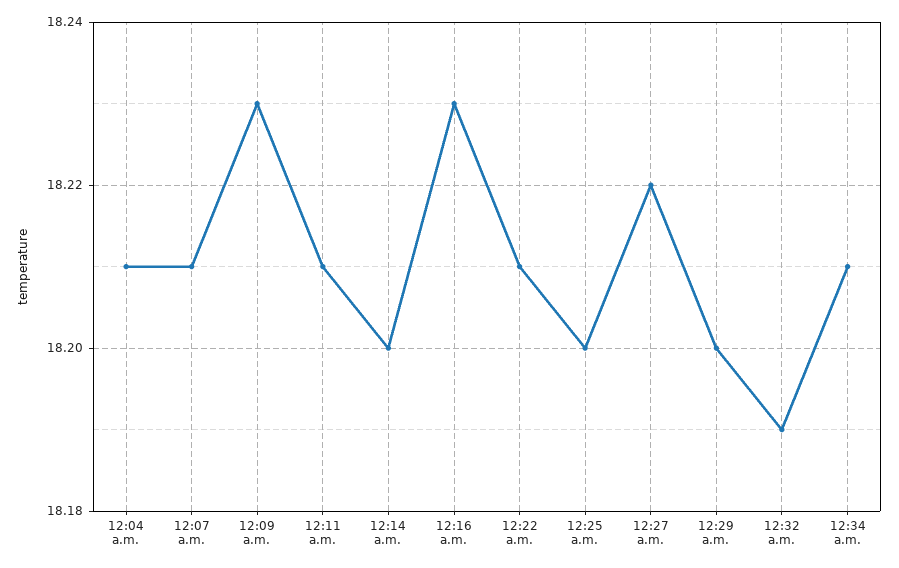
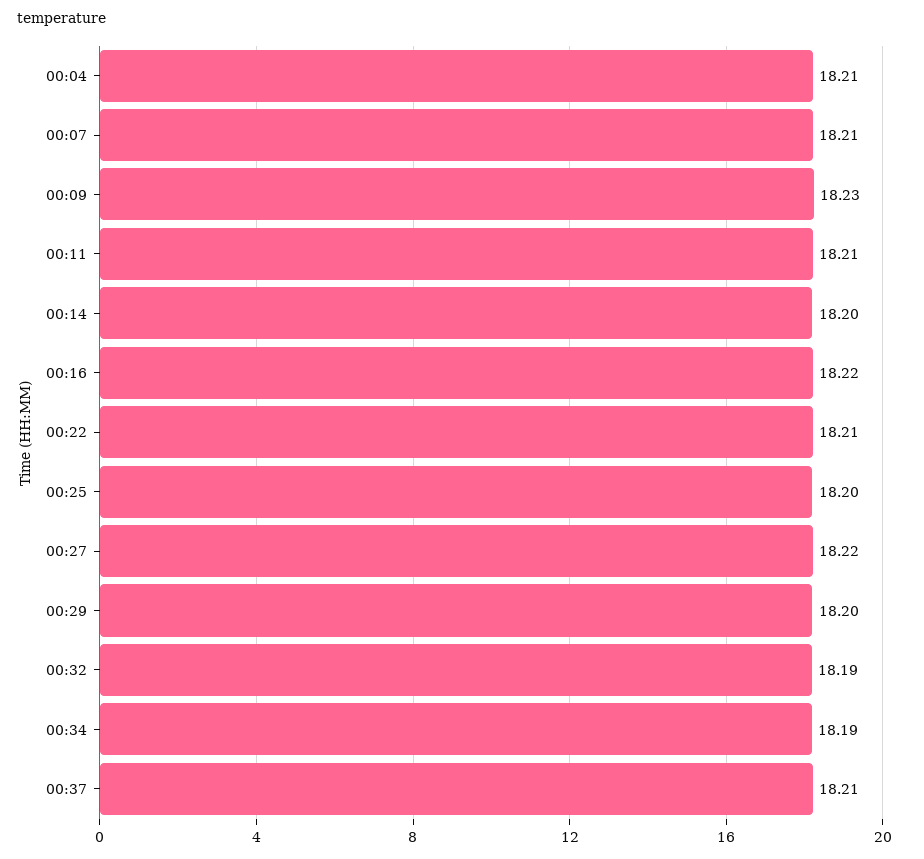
12:16 a.m.: 18.23 -> 18.22
12:34 a.m.: 18.21 -> 18.19
00:37: none -> 18.21

